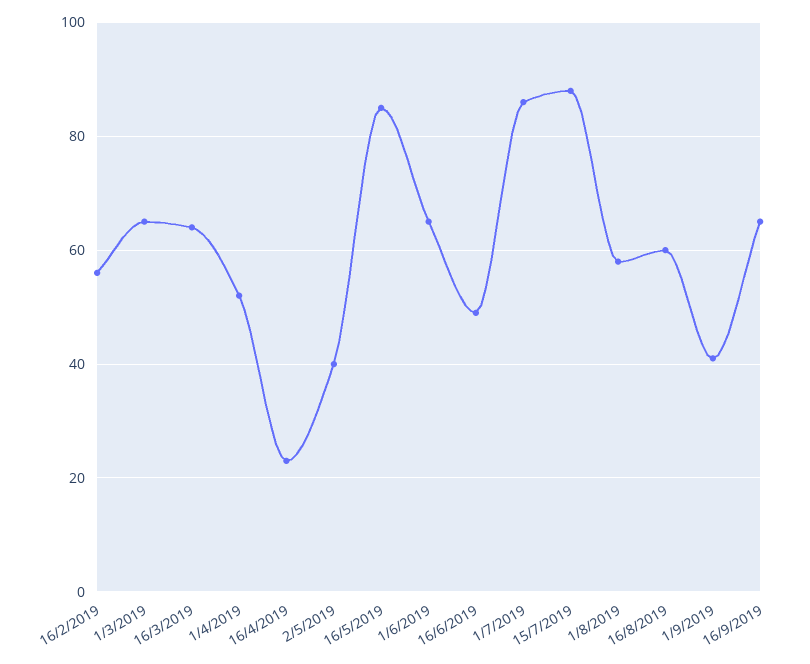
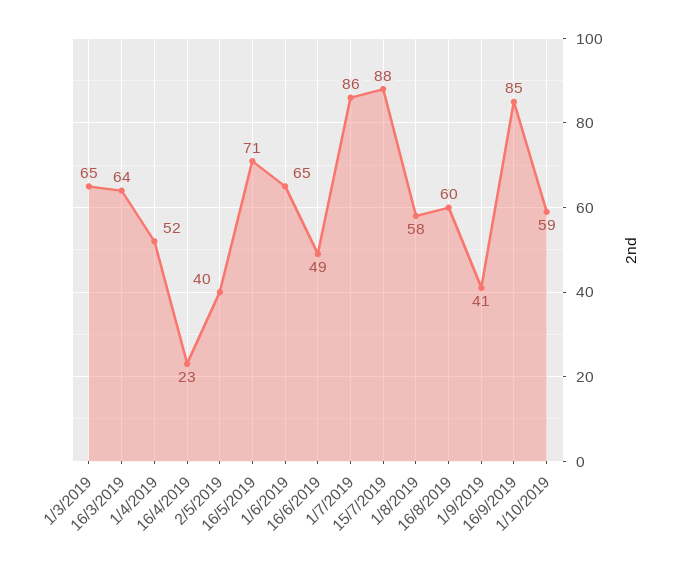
16/2/2019: 55 -> none
16/5/2019: 85 -> 71
16/9/2019: 65 -> 85
1/10/2019: none -> 59

